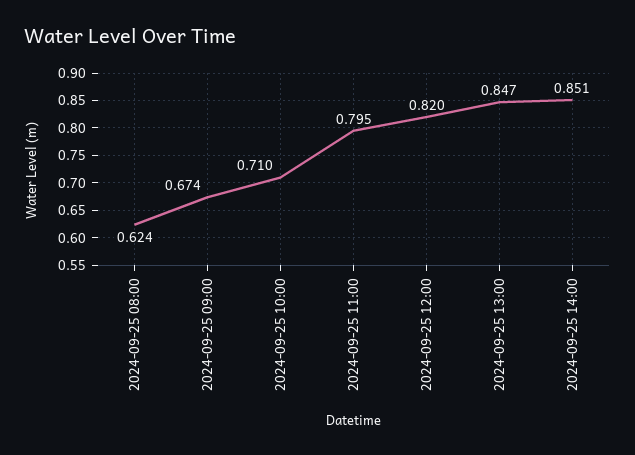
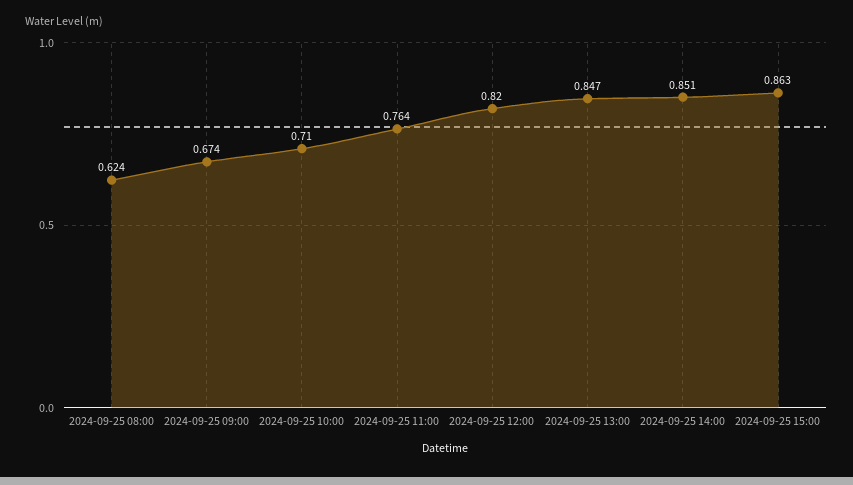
2024-09-25 11:00: 0.795 -> 0.764
2024-09-25 15:00: none -> 0.863

